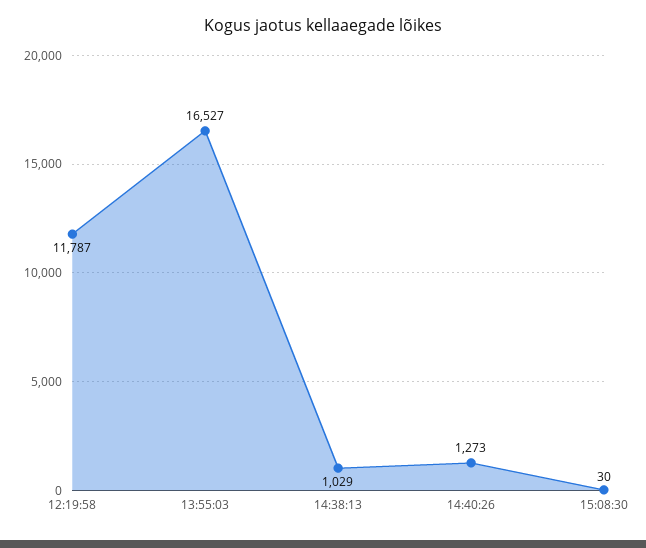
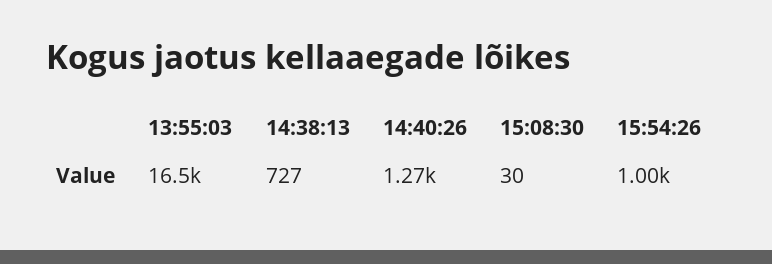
12:19:58: 11787 -> none
14:38:13: 1029 -> 727
15:54:26: none -> 1000

